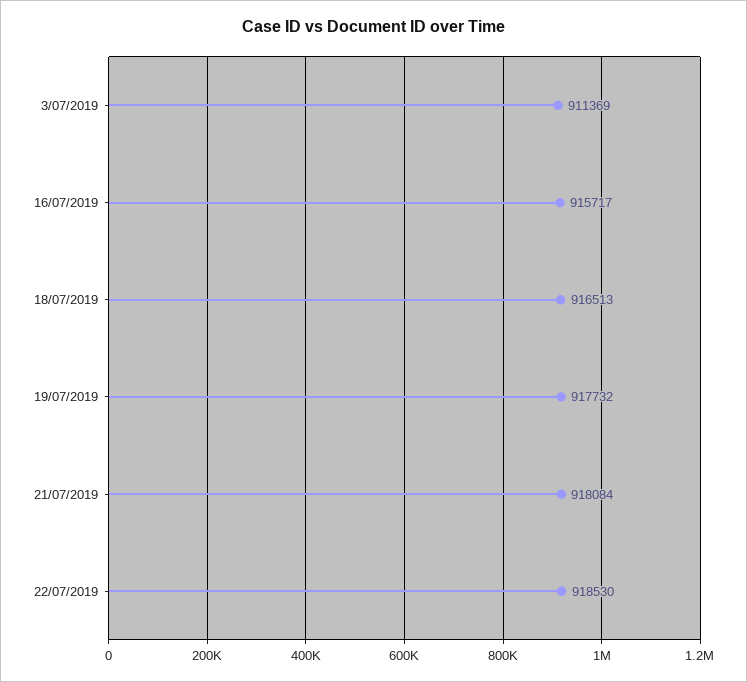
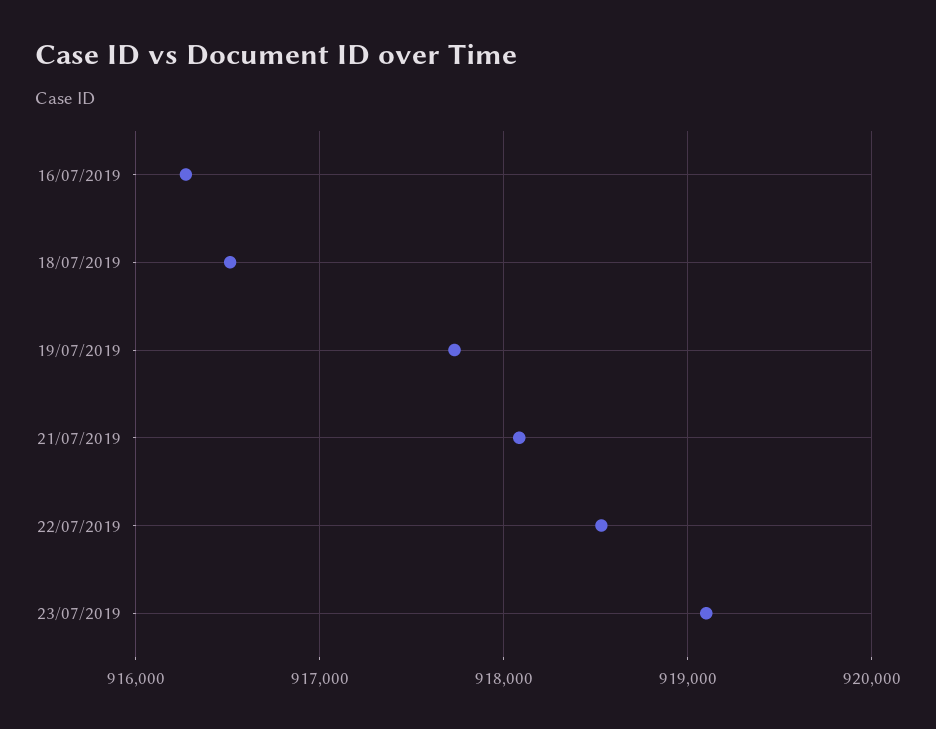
3/07/2019: 911369 -> none
16/07/2019: 915717 -> 916300
23/07/2019: none -> 919100

